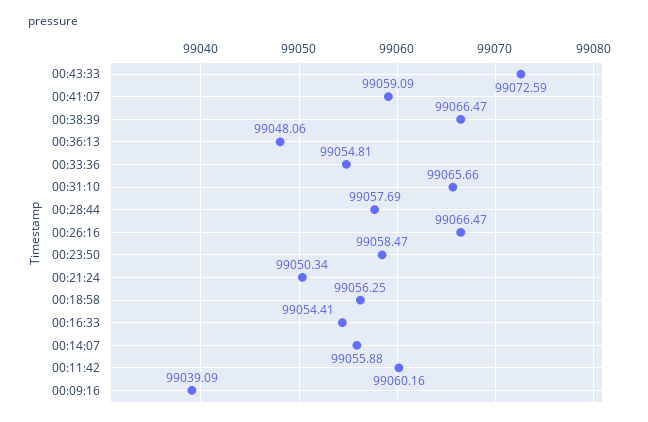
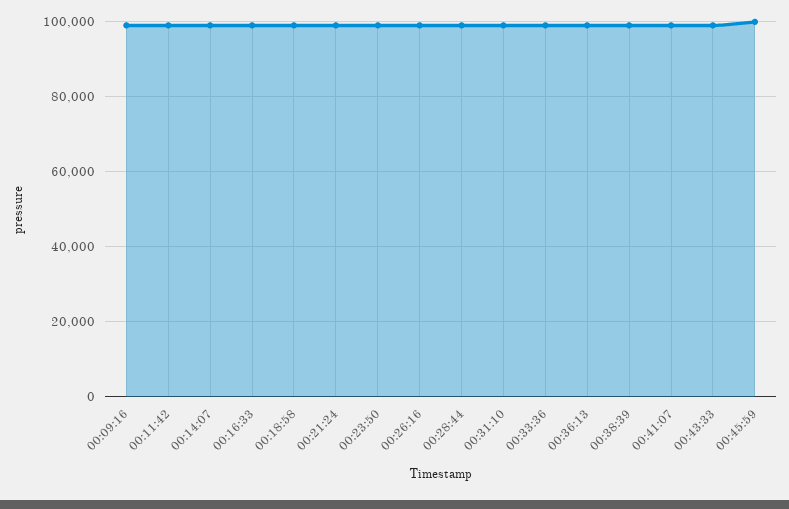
00:45:59: none -> 100000

